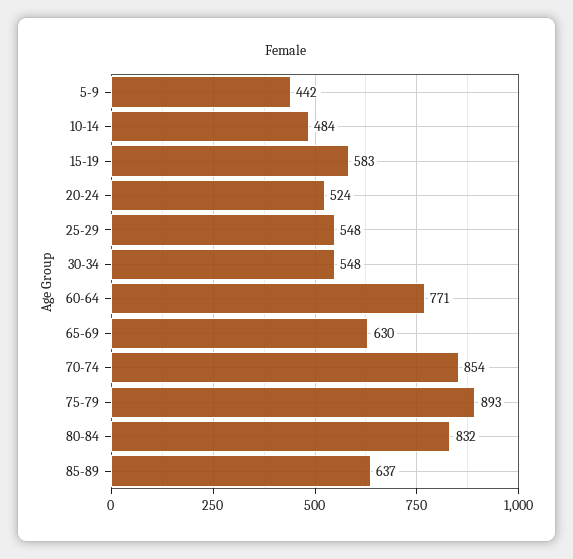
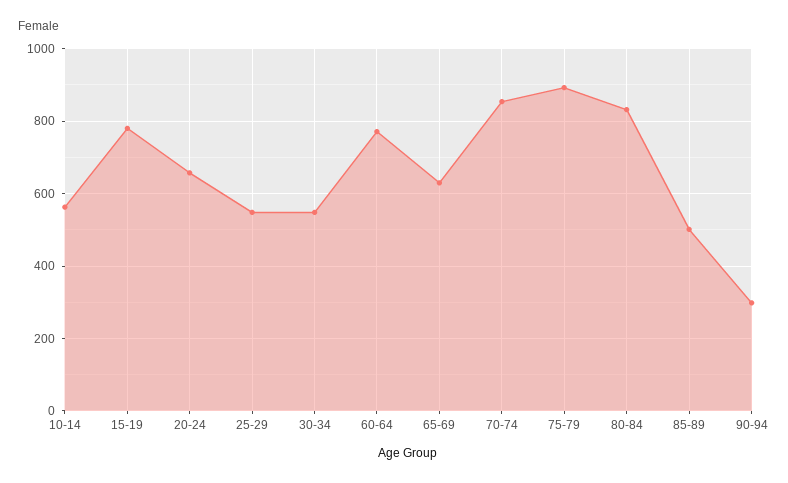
5-9: 442 -> none
10-14: 484 -> 560
15-19: 583 -> 780
20-24: 524 -> 660
85-89: 637 -> 500
90-94: none -> 300

